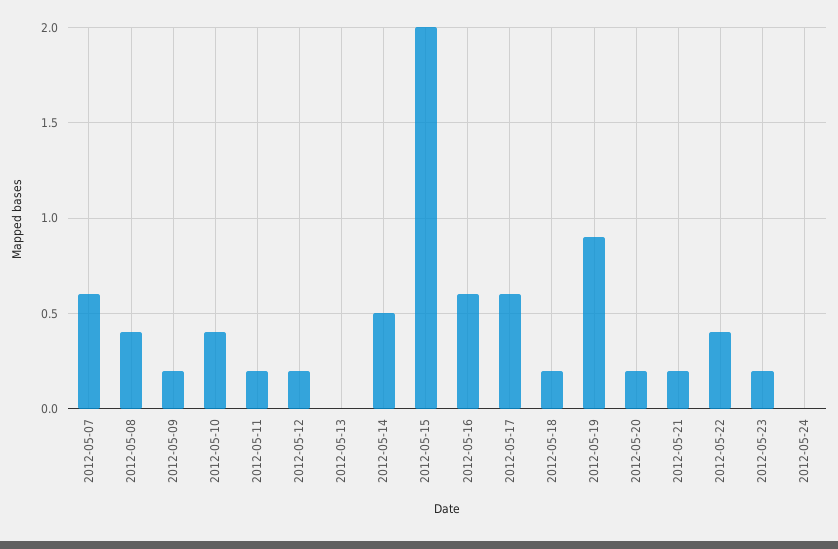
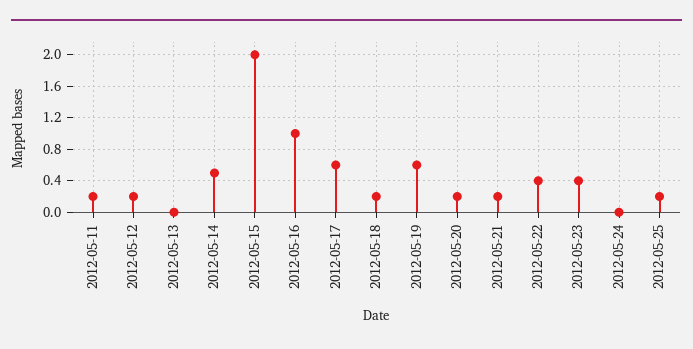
2012-05-07: 0.6 -> none
2012-05-08: 0.4 -> none
2012-05-09: 0.2 -> none
2012-05-10: 0.4 -> none
2012-05-16: 0.6 -> 1
2012-05-19: 0.9 -> 0.6
2012-05-23: 0.2 -> 0.4
2012-05-25: none -> 0.2

